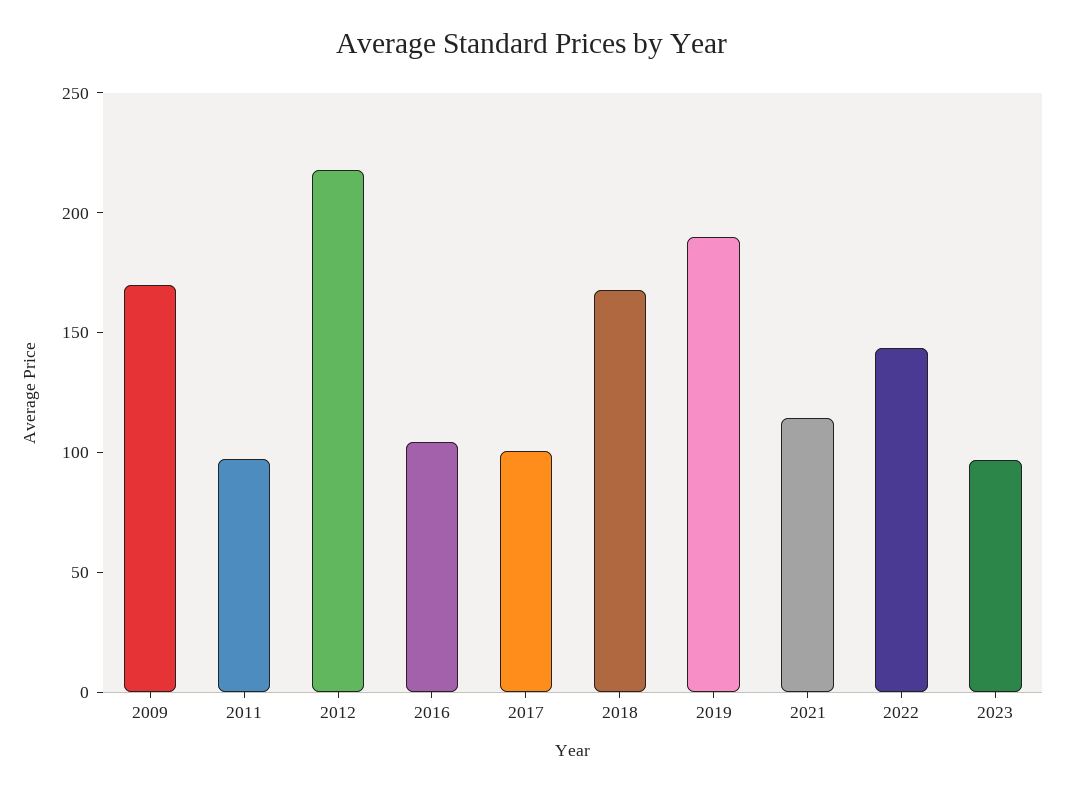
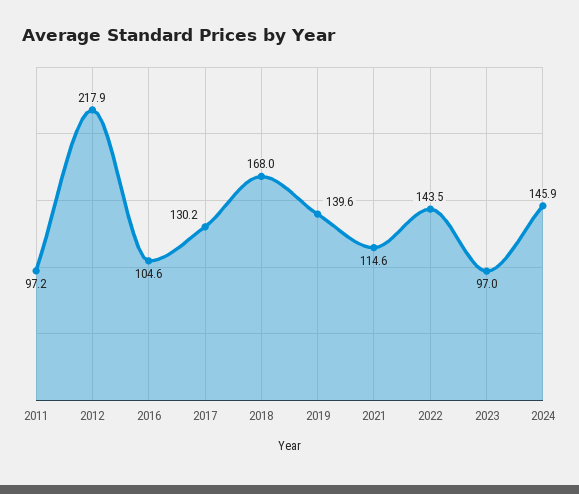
2009: 170 -> none
2017: 100 -> 130.2
2019: 190 -> 139.6
2024: none -> 145.9

